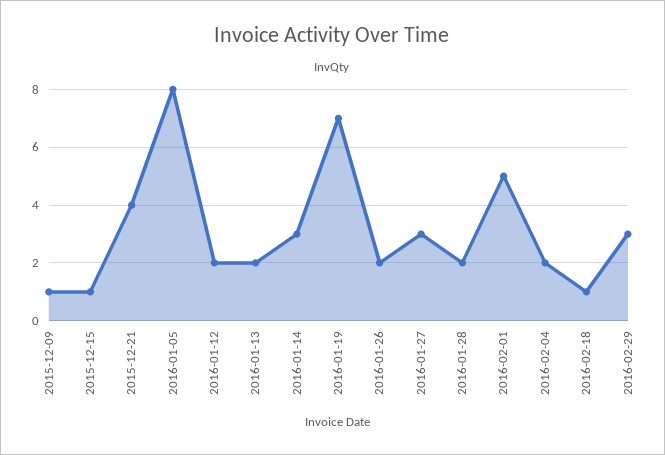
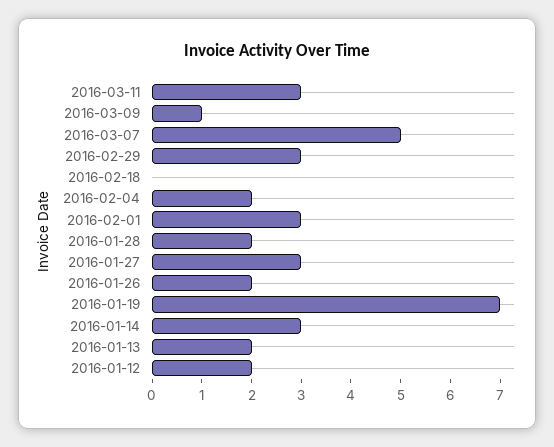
2015-12-09: 1 -> none
2015-12-15: 1 -> none
2015-12-21: 4 -> none
2016-01-05: 8 -> none
2016-02-01: 5 -> 3
2016-02-18: 1 -> 0
2016-03-11: none -> 3
2016-03-09: none -> 1
2016-03-07: none -> 5

